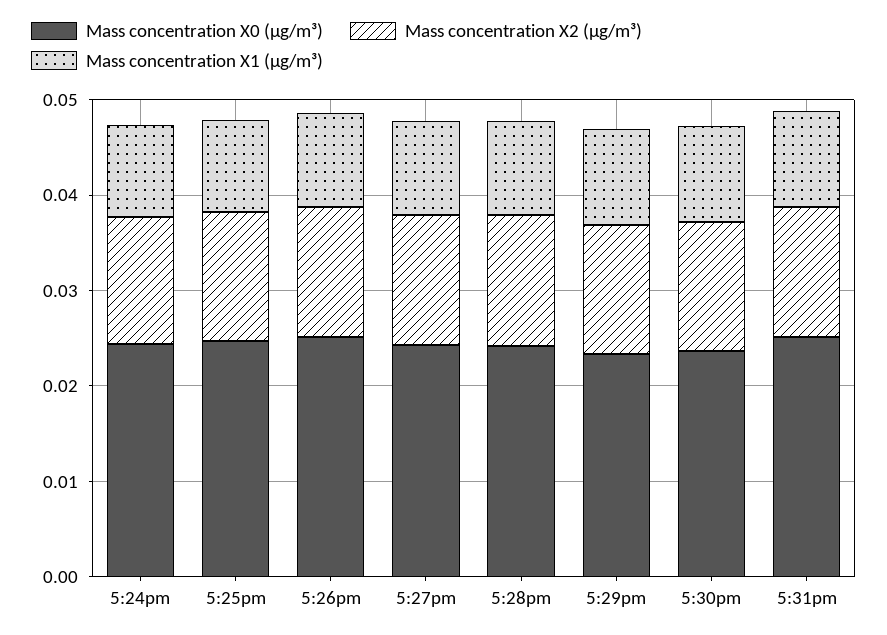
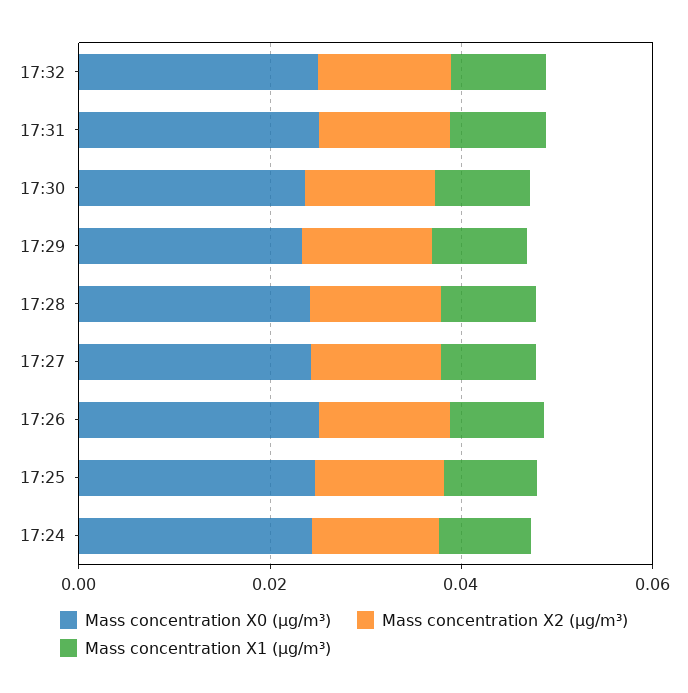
Mass concentration X0 (μg/m³), 17:32: none -> 0.025
Mass concentration X2 (μg/m³), 17:32: none -> 0.015
Mass concentration X1 (μg/m³), 17:32: none -> 0.01

